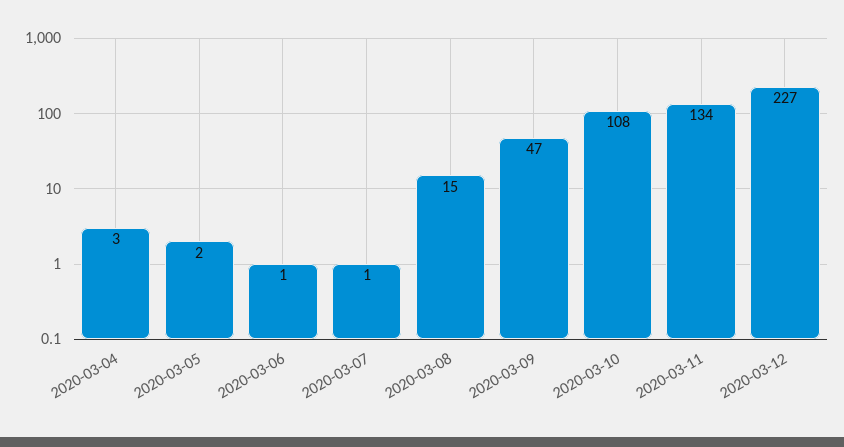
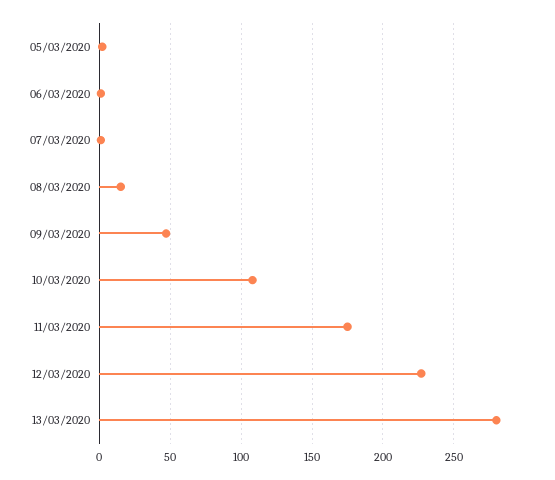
2020-03-04: 3 -> none
2020-03-11: 134 -> 175
13/03/2020: none -> 280

